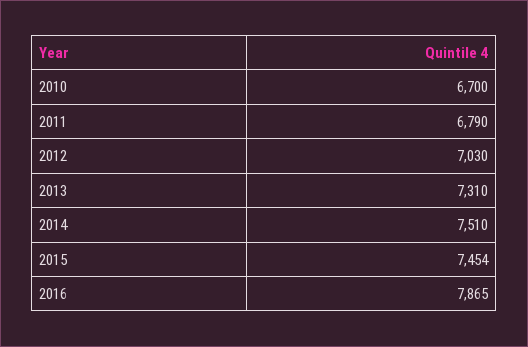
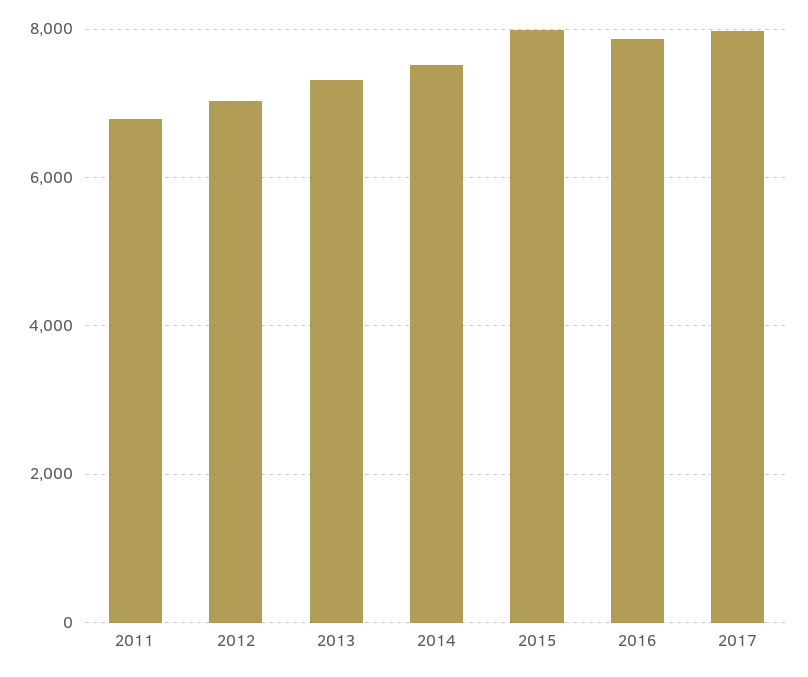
2010: 6700 -> none
2015: 7454 -> 8000
2017: none -> 8000

